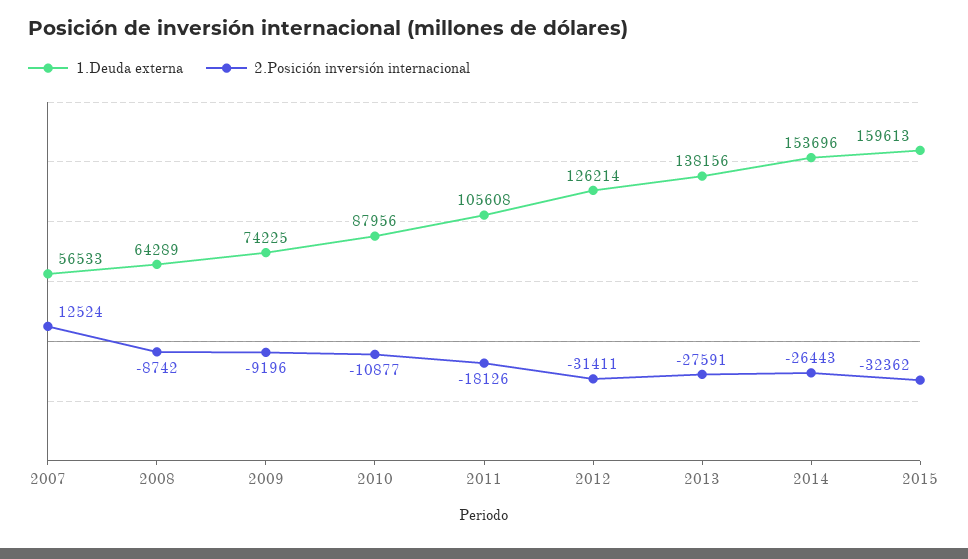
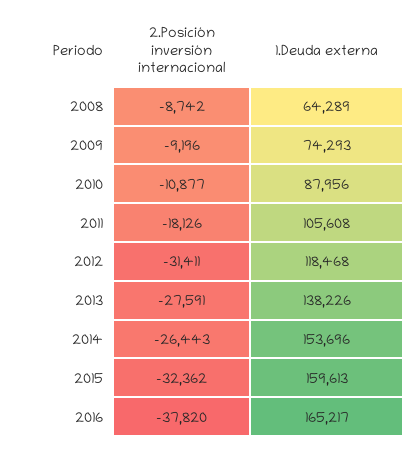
1.Deuda externa, 2007: 56533 -> none
2.Posición inversión internacional, 2007: 12524 -> none
1.Deuda externa, 2009: 74225 -> 74293
1.Deuda externa, 2012: 126214 -> 118468
1.Deuda externa, 2013: 138156 -> 138226
2.Posición inversión internacional, 2016: none -> -37820
1.Deuda externa, 2016: none -> 165217

